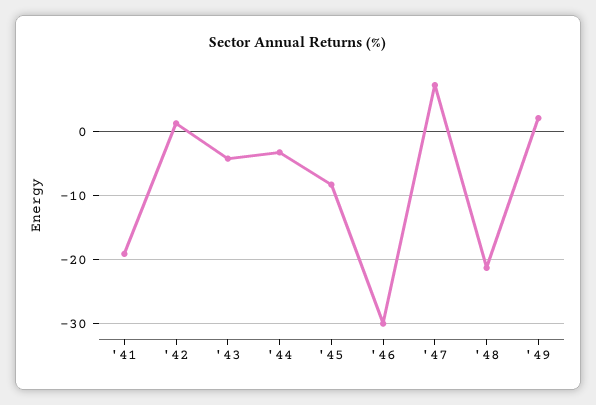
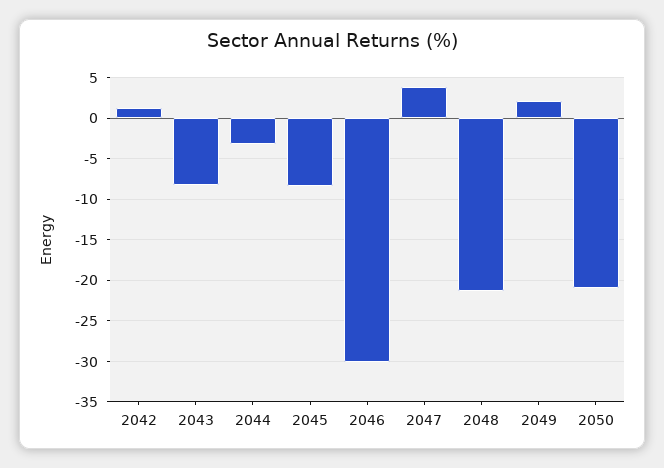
'41: -19 -> none
'43: -4 -> -8
'47: 7 -> 4
2050: none -> -21

